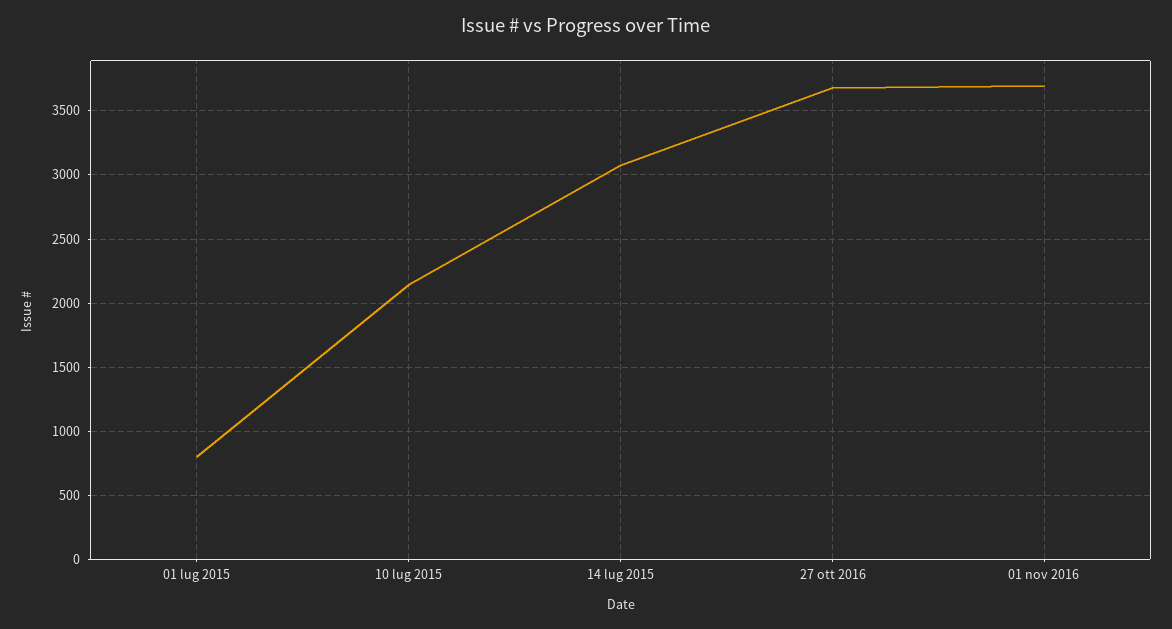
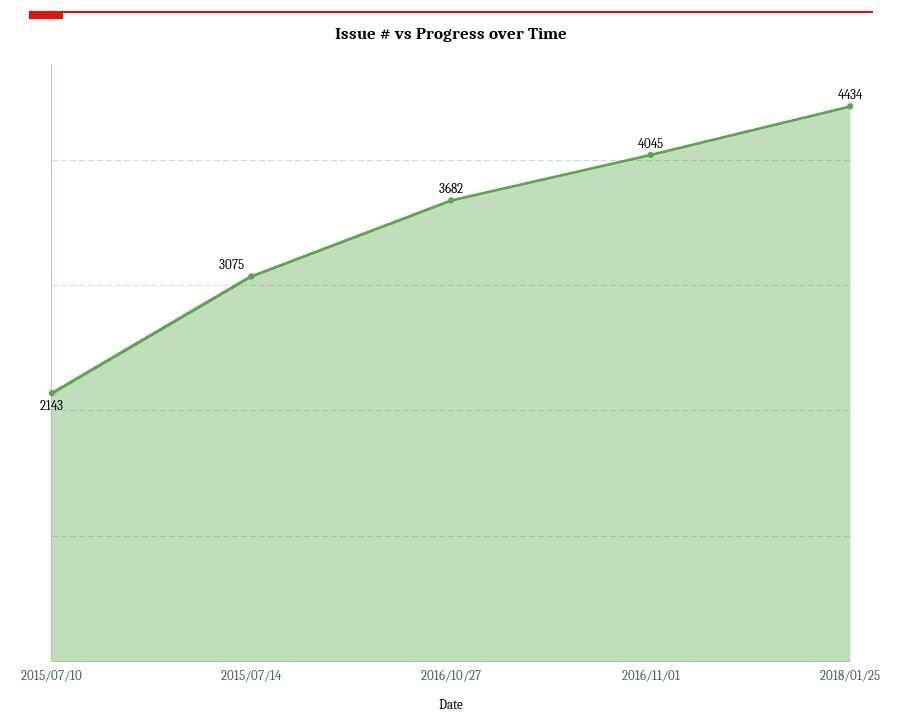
01 lug 2015: 800 -> none
01 nov 2016: 3700 -> 4045
2018/01/25: none -> 4434

